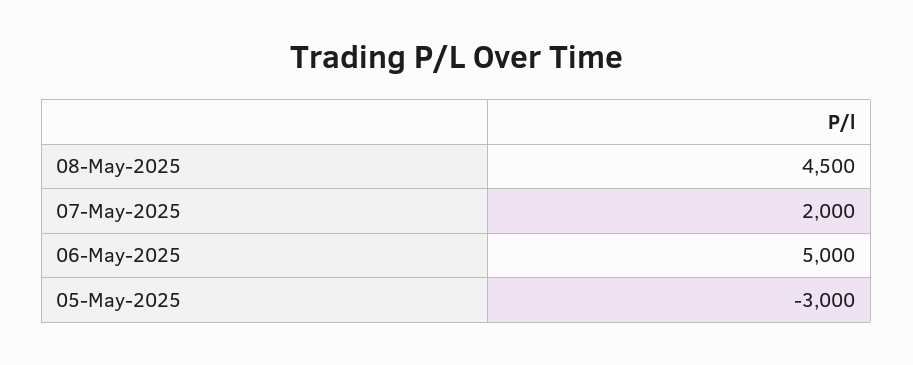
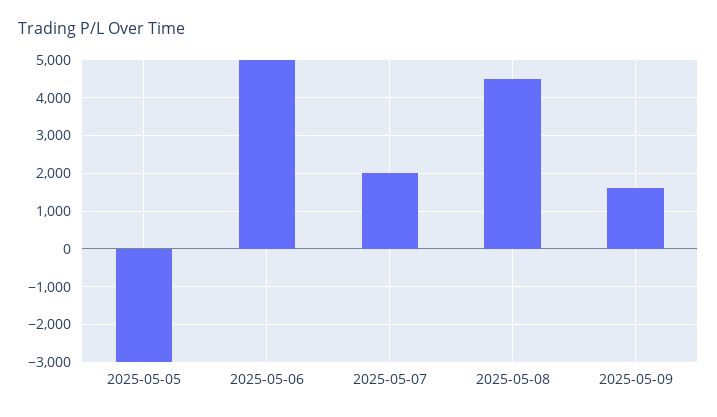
2025-05-09: none -> 1600

